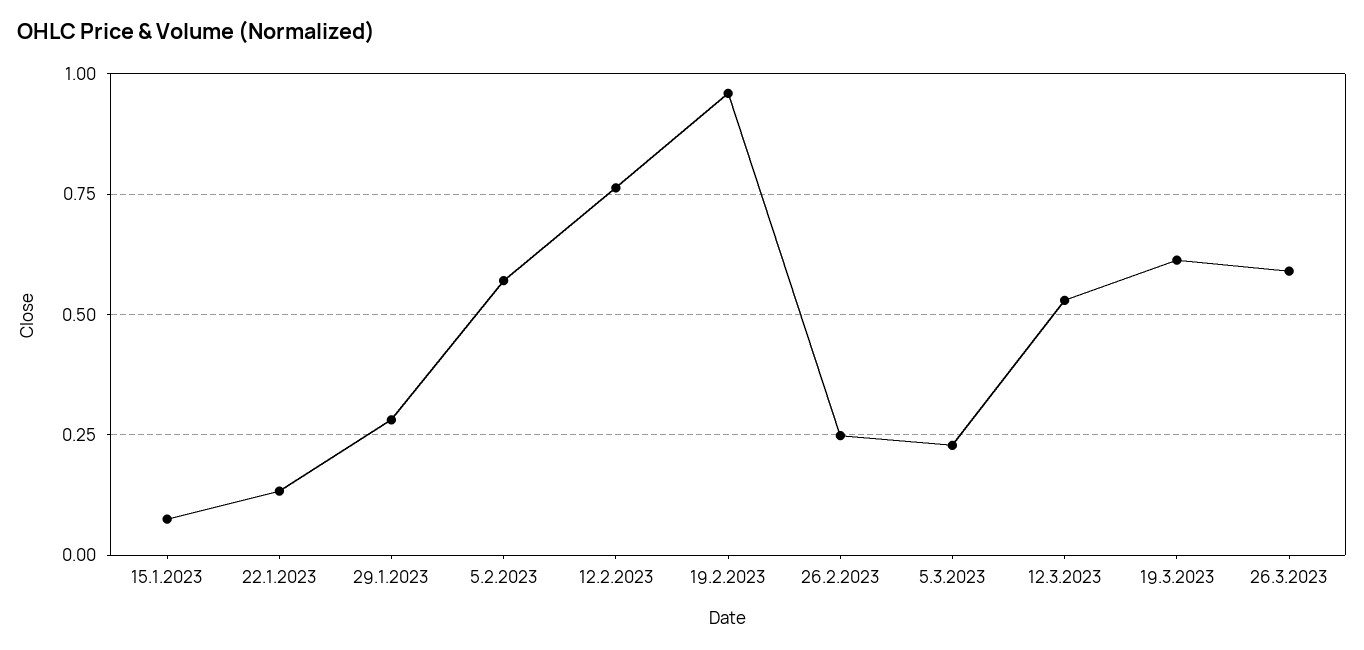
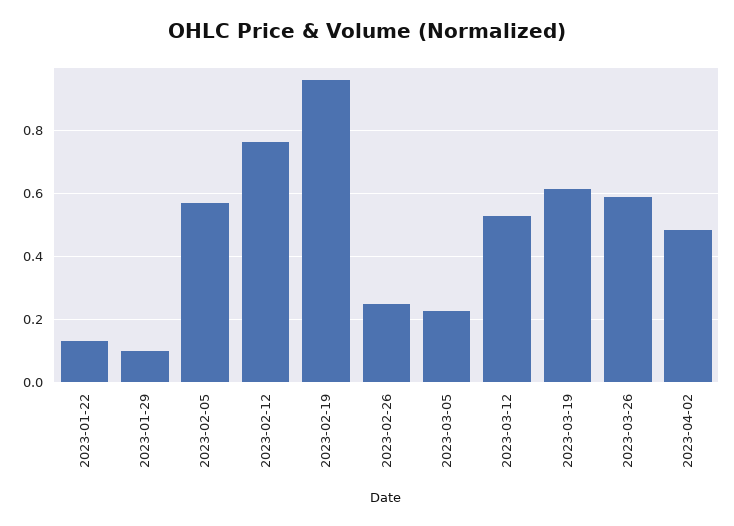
15.1.2023: 0.075 -> none
29.1.2023: 0.275 -> 0.1
2023-04-02: none -> 0.48

